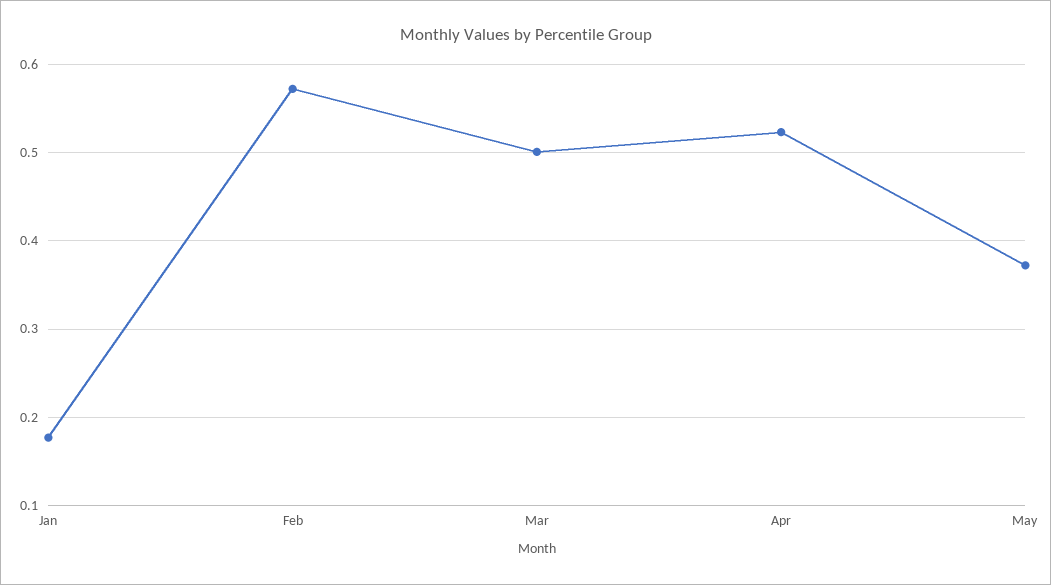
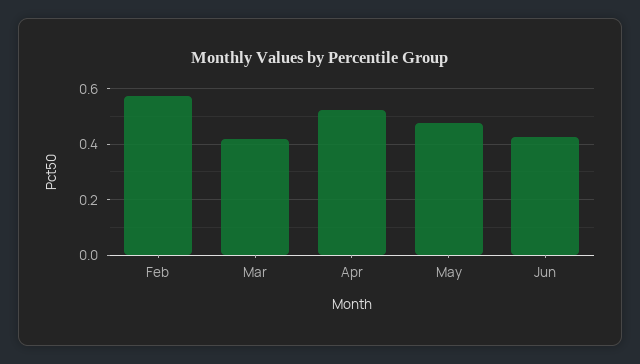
Jan: 0.18 -> none
Mar: 0.5 -> 0.425
May: 0.37 -> 0.475
Jun: none -> 0.425

